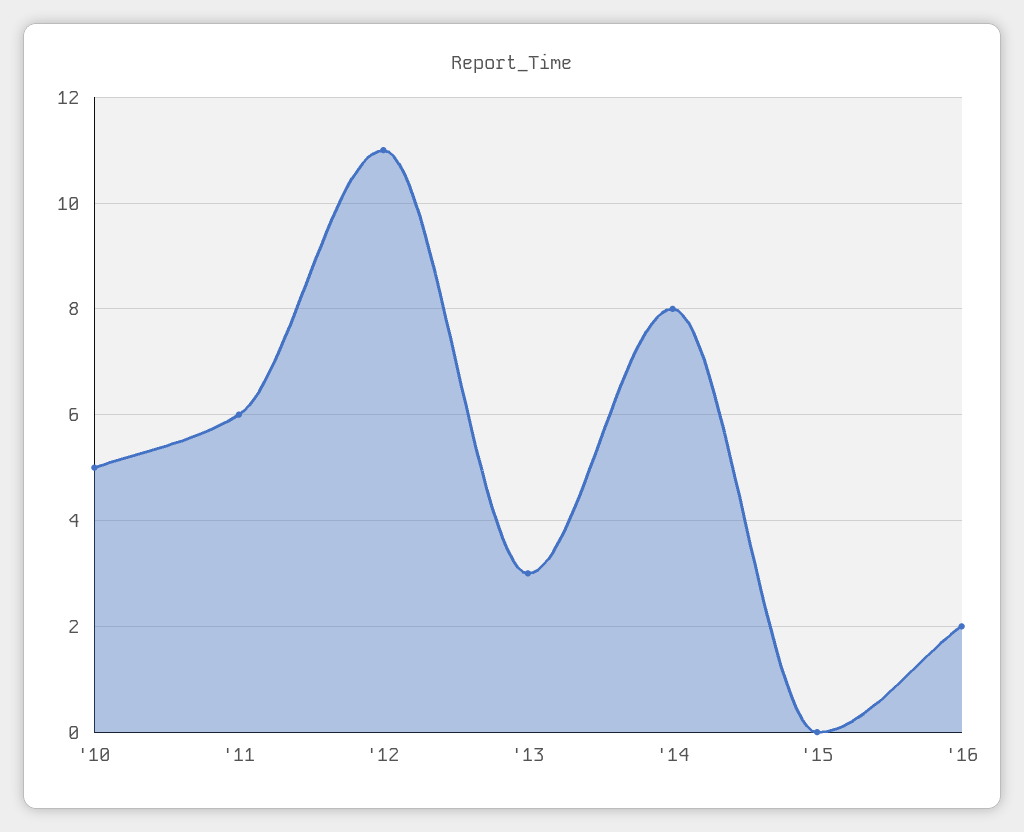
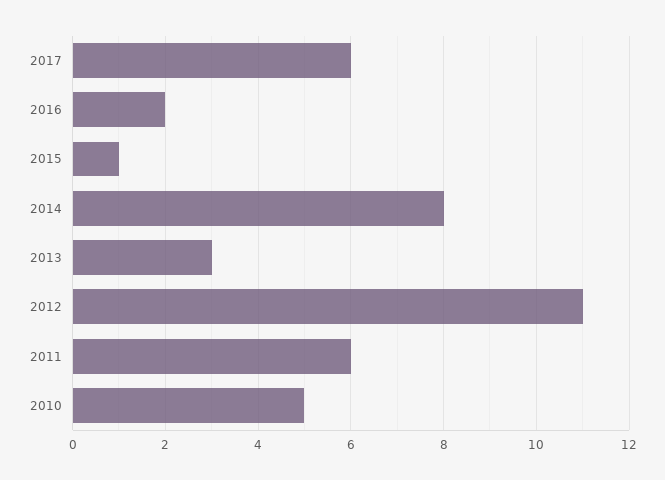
'15: 0 -> 1
2017: none -> 6

